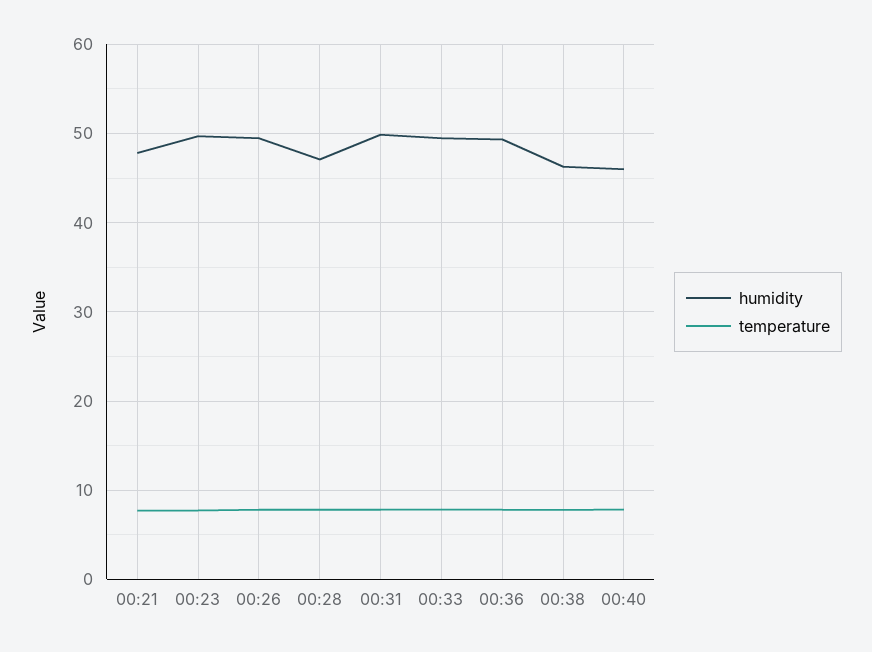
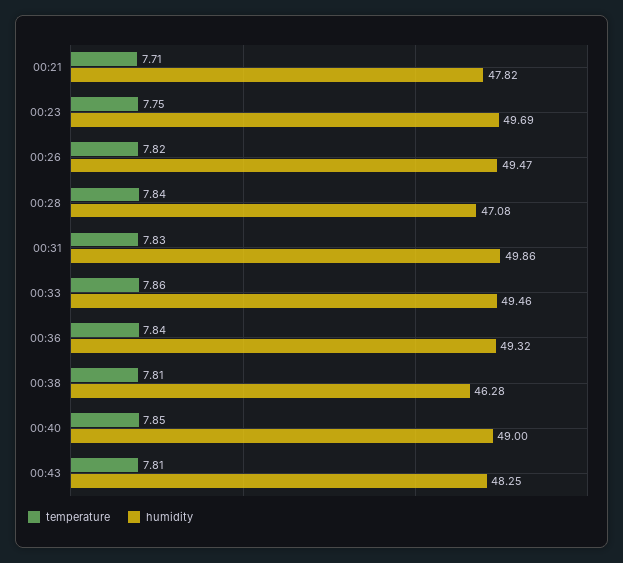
humidity, 00:40: 46 -> 49
temperature, 00:43: none -> 7.81
humidity, 00:43: none -> 48.25

